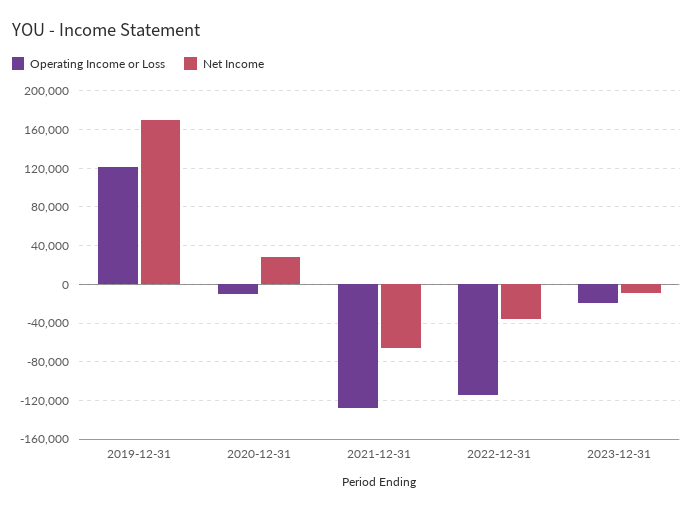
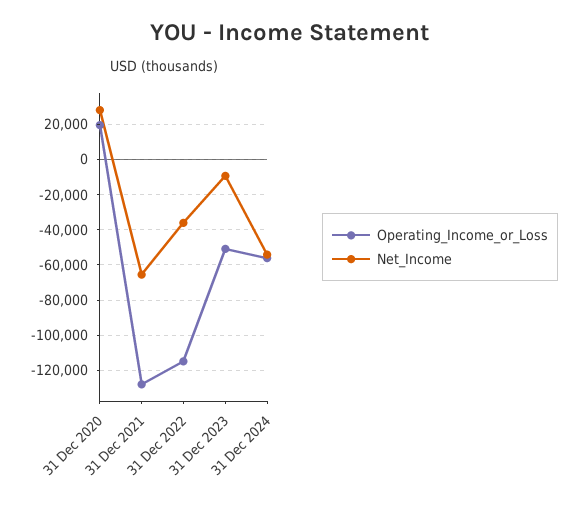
Operating Income or Loss, 2019-12-31: 120000 -> none
Net Income, 2019-12-31: 170000 -> none
Operating Income or Loss, 2020-12-31: -10000 -> 20000
Operating Income or Loss, 2023-12-31: -20000 -> -50000
Operating Income or Loss, 31 Dec 2024: none -> -55000
Net Income, 31 Dec 2024: none -> -55000

